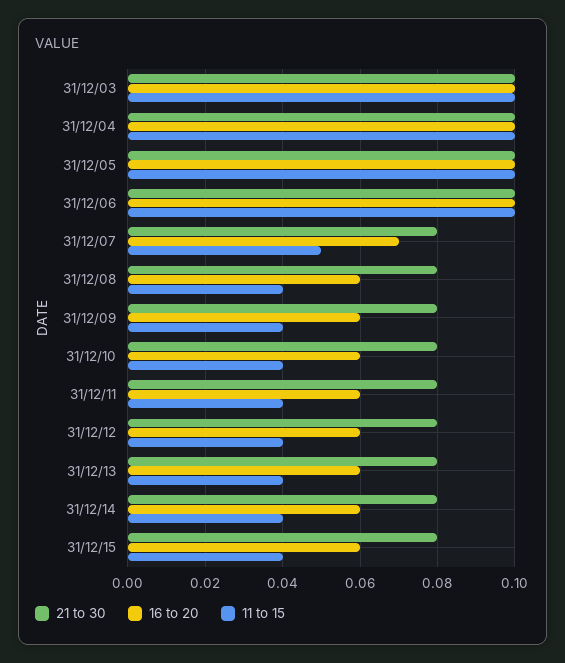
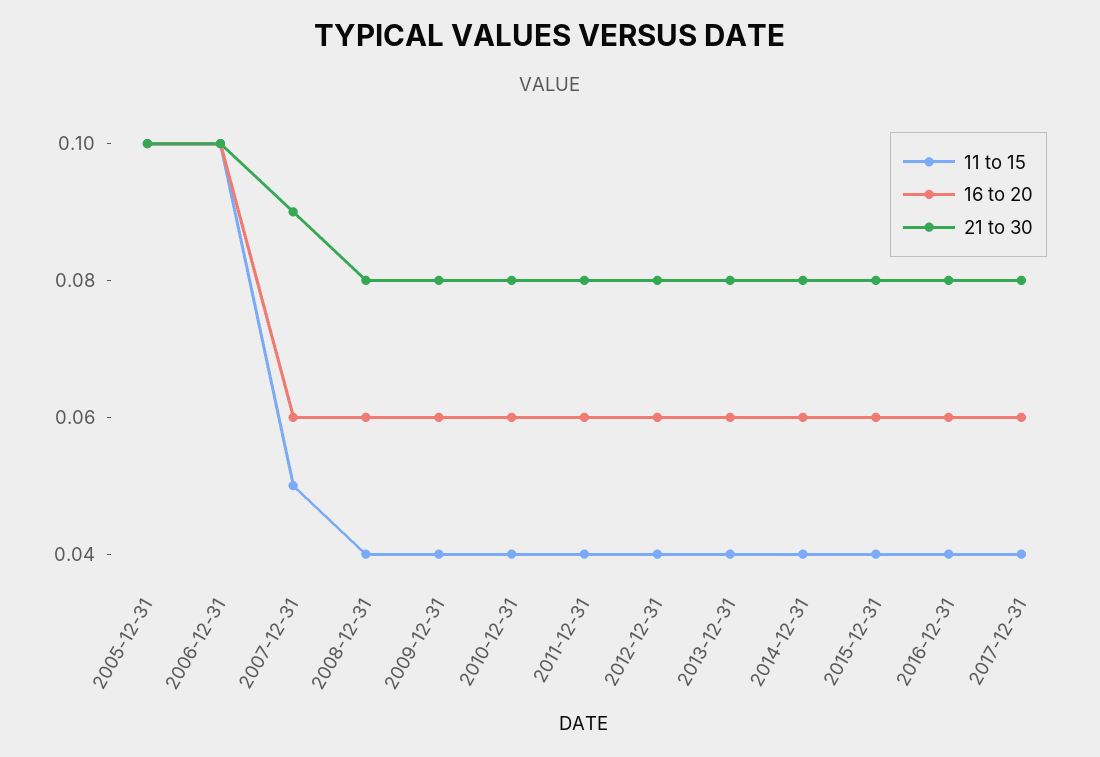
21 to 30, 31/12/03: 0.1 -> none
16 to 20, 31/12/03: 0.1 -> none
11 to 15, 31/12/03: 0.1 -> none
21 to 30, 31/12/04: 0.1 -> none
16 to 20, 31/12/04: 0.1 -> none
11 to 15, 31/12/04: 0.1 -> none
21 to 30, 31/12/07: 0.08 -> 0.09
16 to 20, 31/12/07: 0.07 -> 0.06
11 to 15, 2016-12-31: none -> 0.04
16 to 20, 2016-12-31: none -> 0.06
21 to 30, 2016-12-31: none -> 0.08
11 to 15, 2017-12-31: none -> 0.04
16 to 20, 2017-12-31: none -> 0.06
21 to 30, 2017-12-31: none -> 0.08

